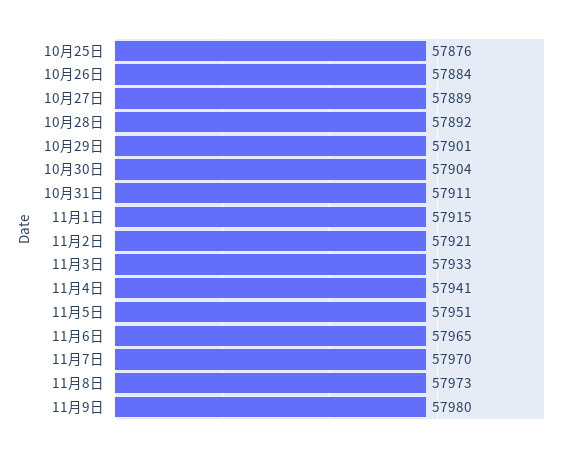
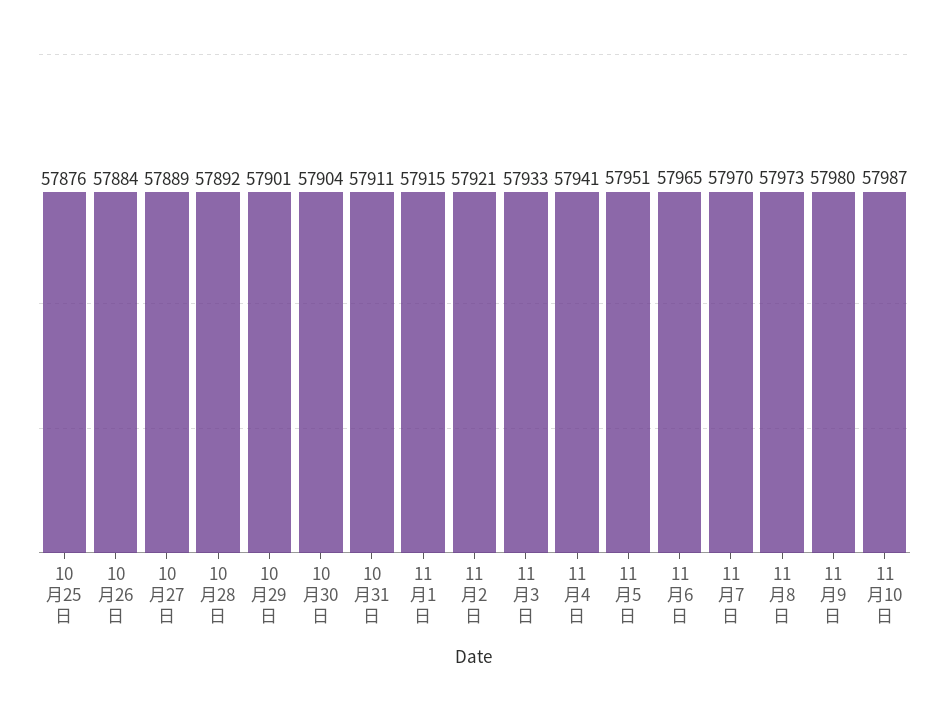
11月10日: none -> 57987

